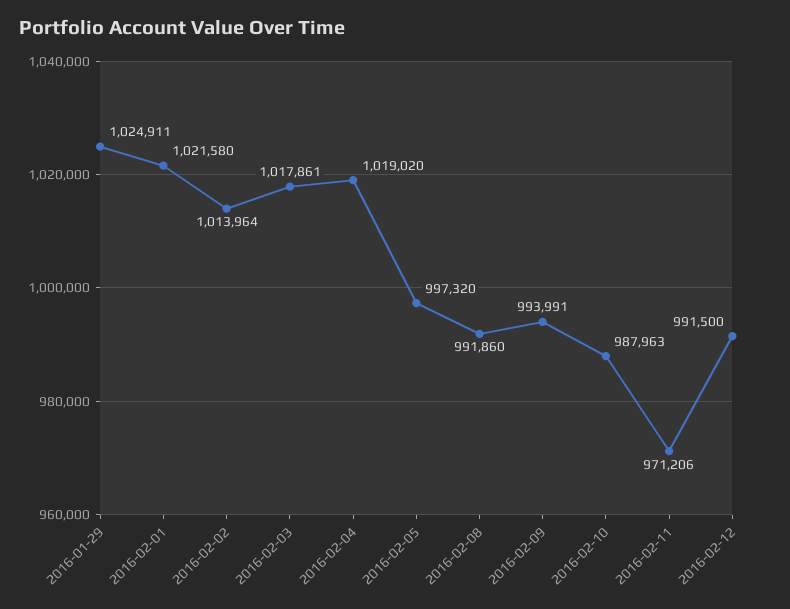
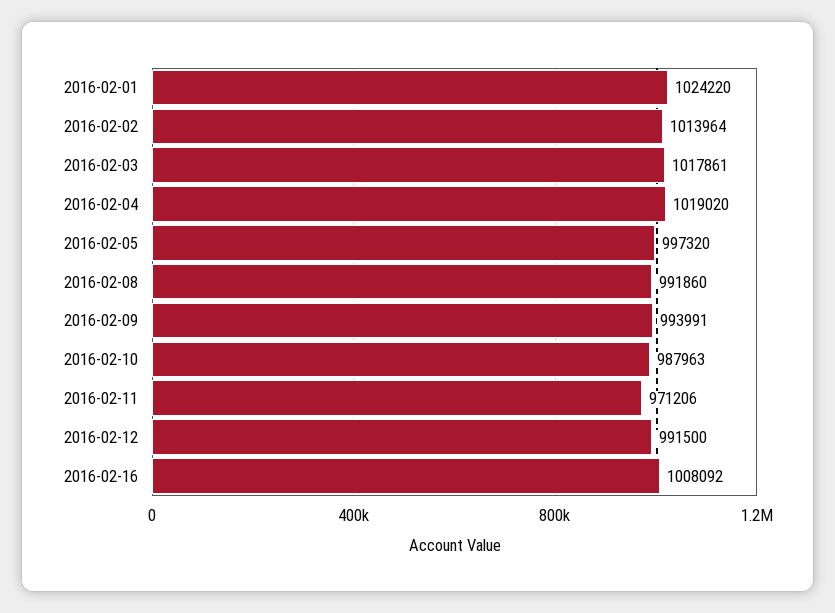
2016-01-29: 1024911 -> none
2016-02-01: 1021580 -> 1024220
2016-02-16: none -> 1008092

